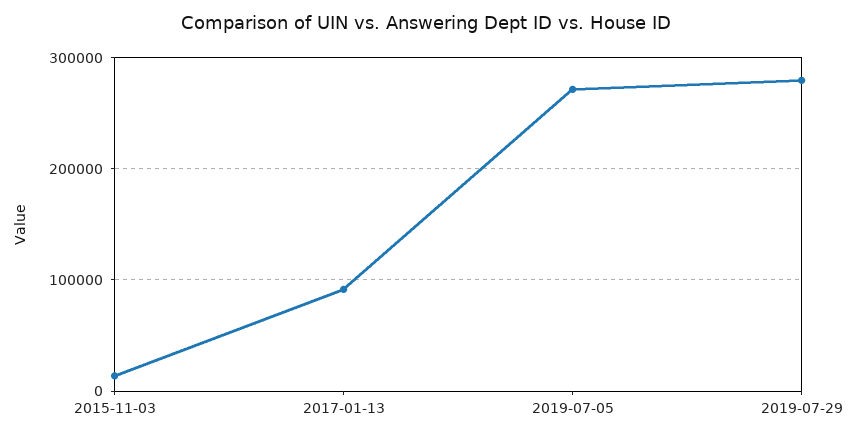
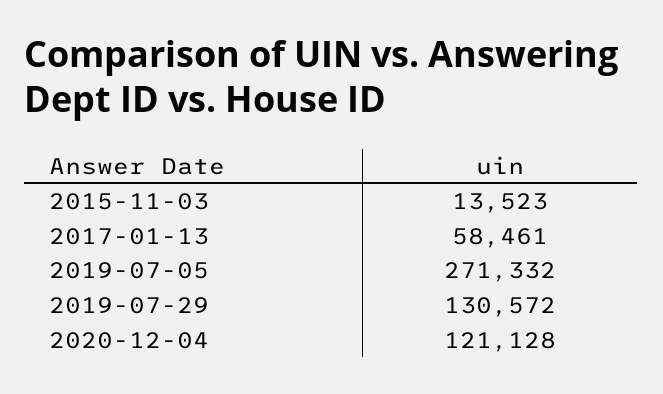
2017-01-13: 90000 -> 58461
2019-07-29: 280000 -> 130572
2020-12-04: none -> 121128

